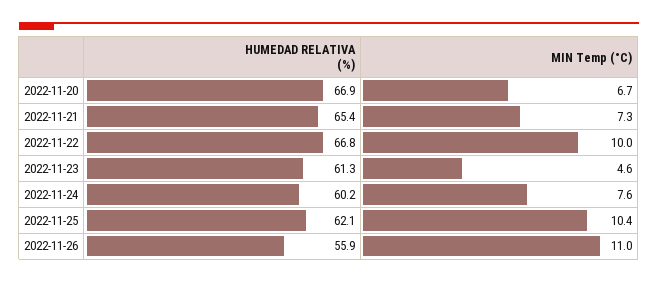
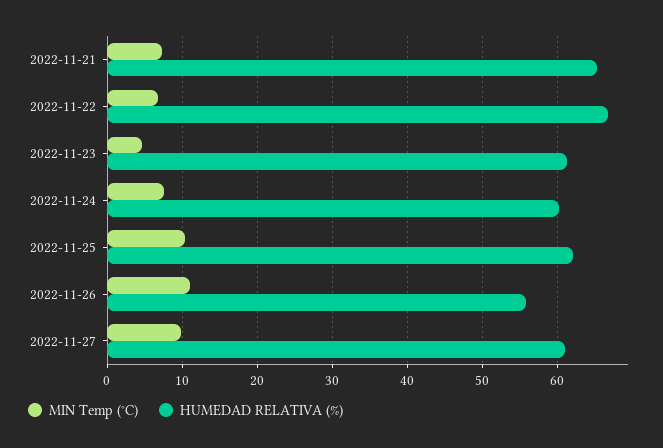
HUMEDAD RELATIVA (%), 2022-11-20: 66.9 -> none
MIN Temp (°C), 2022-11-20: 6.7 -> none
MIN Temp (°C), 2022-11-22: 10 -> 7
MIN Temp (°C), 2022-11-27: none -> 10
HUMEDAD RELATIVA (%), 2022-11-27: none -> 61

